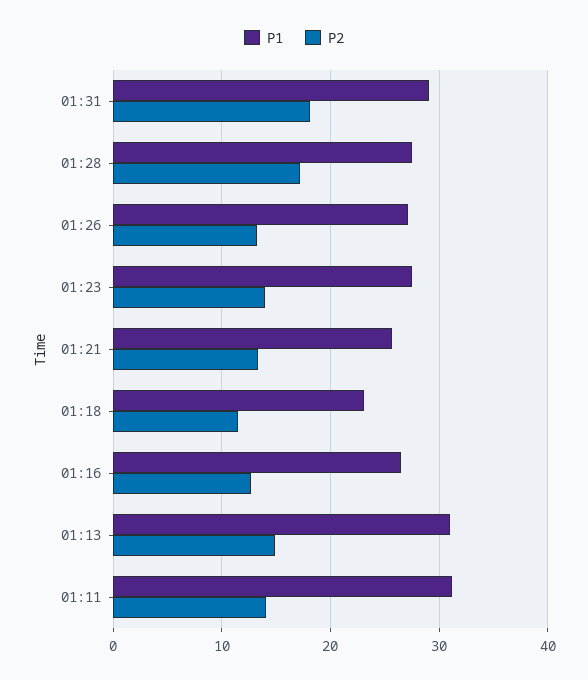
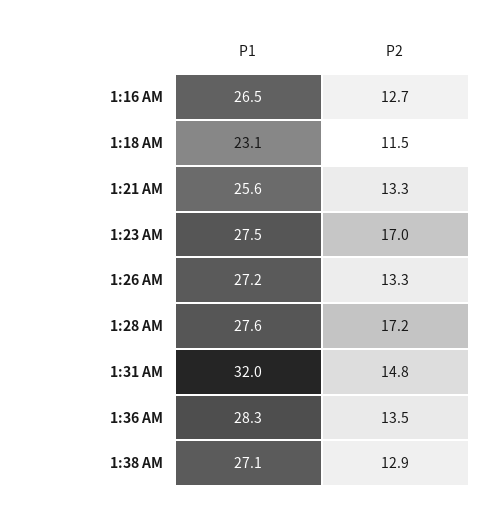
P1, 01:31: 29 -> 32
P2, 01:31: 18 -> 14.8
P2, 01:23: 14 -> 17
P1, 01:13: 31 -> none
P2, 01:13: 15 -> none
P1, 01:11: 31 -> none
P2, 01:11: 14 -> none
P1, 1:36 AM: none -> 28.3
P2, 1:36 AM: none -> 13.5
P1, 1:38 AM: none -> 27.1
P2, 1:38 AM: none -> 12.9

